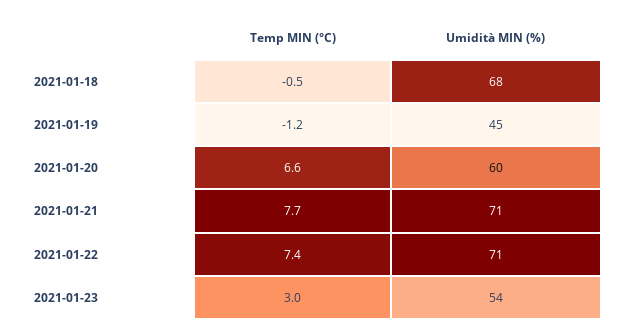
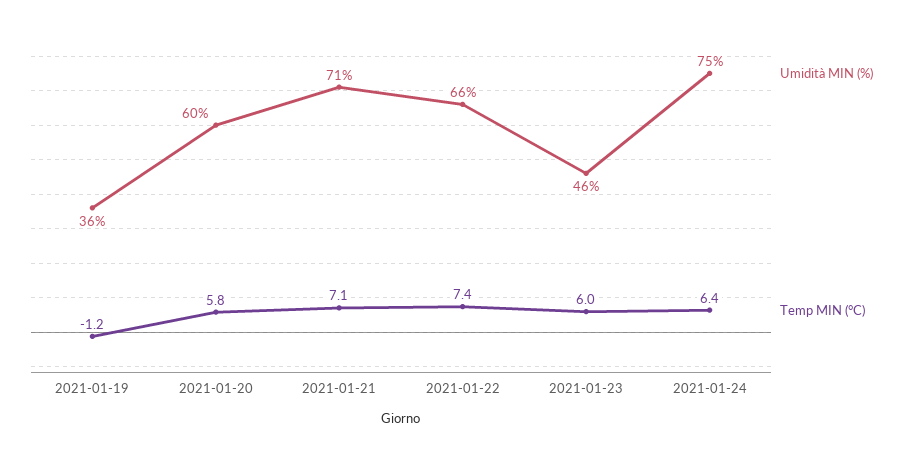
Temp MIN (°C), 2021-01-18: -0.5 -> none
Umidità MIN (%), 2021-01-18: 68 -> none
Umidità MIN (%), 2021-01-19: 45 -> 36
Temp MIN (°C), 2021-01-20: 6.6 -> 5.8
Temp MIN (°C), 2021-01-21: 7.7 -> 7.1
Umidità MIN (%), 2021-01-22: 71 -> 66
Temp MIN (°C), 2021-01-23: 3 -> 6
Umidità MIN (%), 2021-01-23: 54 -> 46
Umidità MIN (%), 2021-01-24: none -> 75
Temp MIN (°C), 2021-01-24: none -> 6.4

